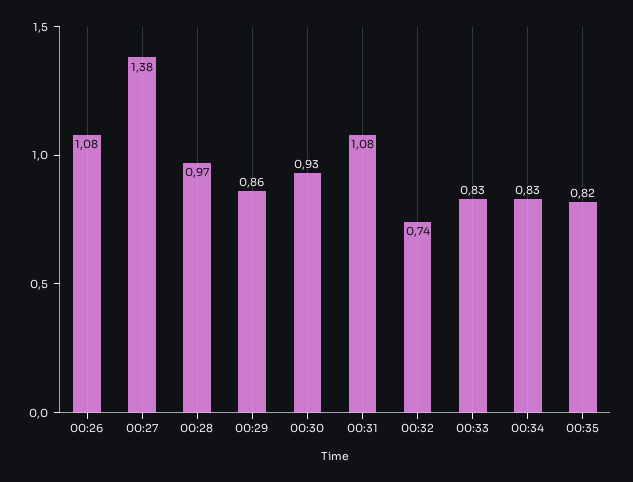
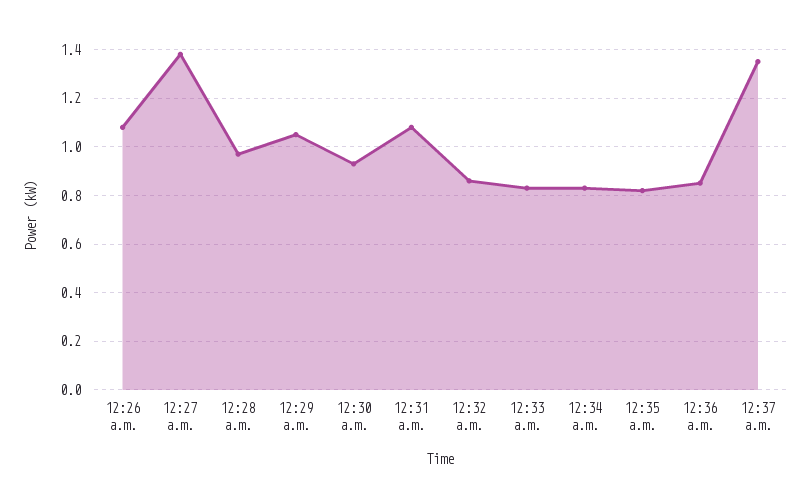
00:29: 0.86 -> 1.05
00:32: 0.74 -> 0.85
12:36 a.m.: none -> 0.85
12:37 a.m.: none -> 1.35

